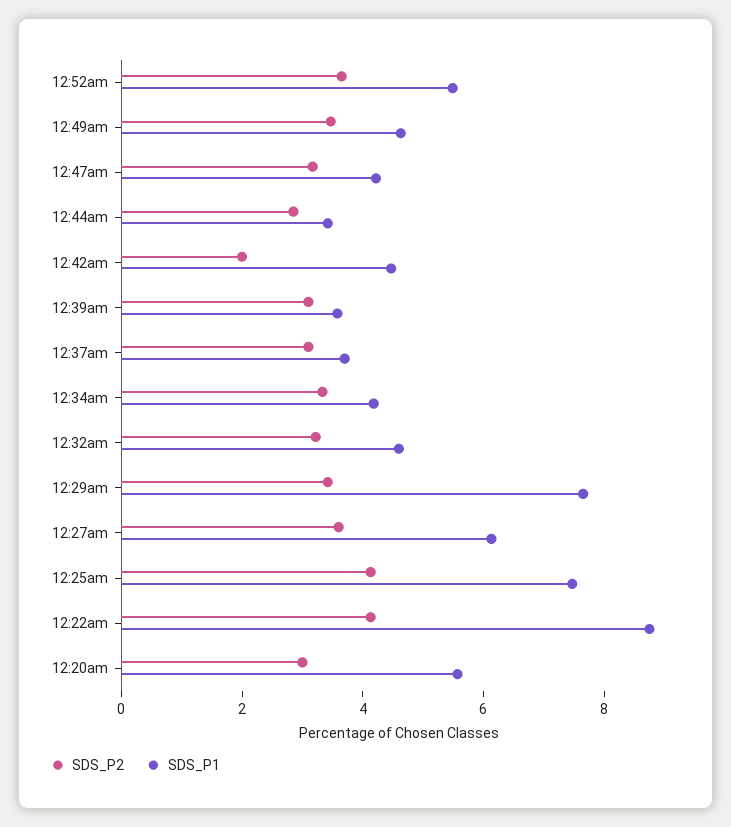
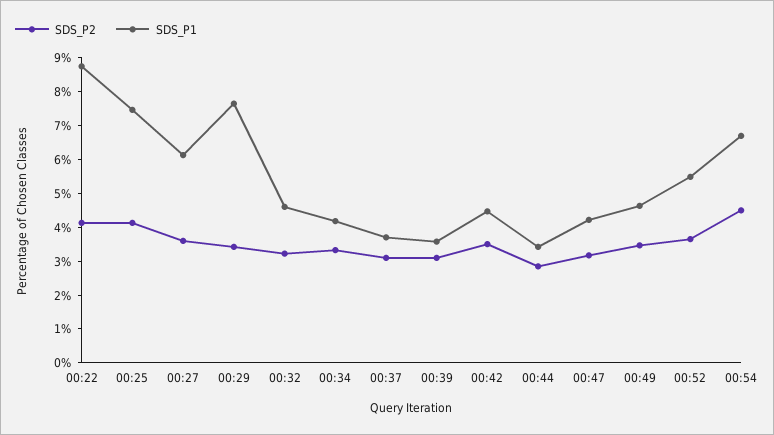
SDS_P2, 12:42am: 2 -> 3.5
SDS_P2, 12:20am: 3 -> none
SDS_P1, 12:20am: 5.5 -> none
SDS_P2, 00:54: none -> 4.5
SDS_P1, 00:54: none -> 6.75

